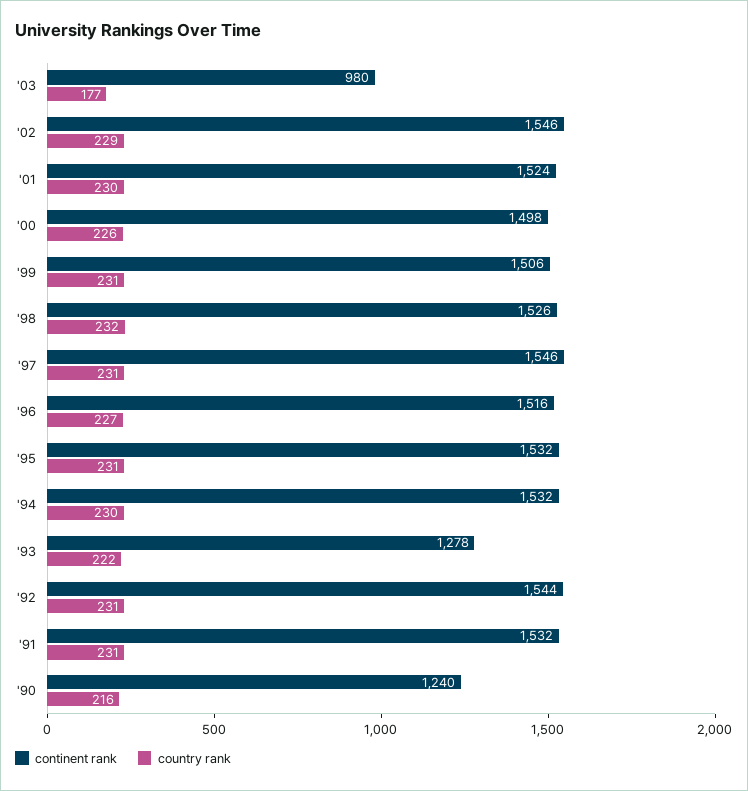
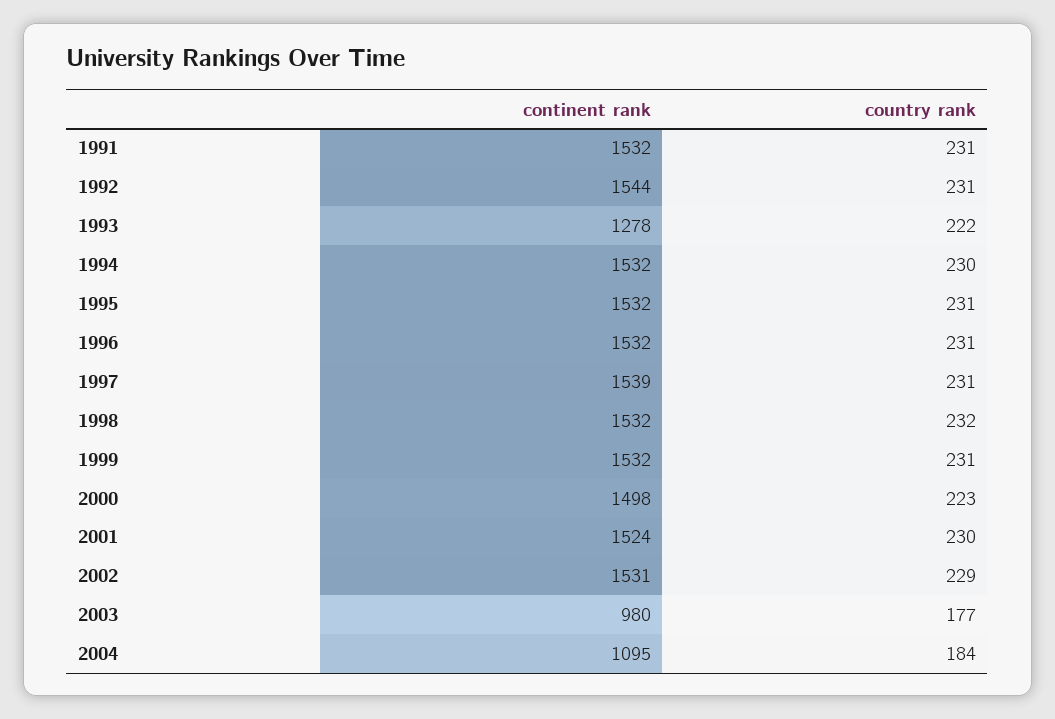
continent rank, '02: 1546 -> 1531
country rank, '00: 226 -> 223
continent rank, '99: 1506 -> 1532
continent rank, '98: 1526 -> 1532
continent rank, '97: 1546 -> 1539
continent rank, '96: 1516 -> 1532
country rank, '96: 227 -> 231
continent rank, '90: 1240 -> none
country rank, '90: 216 -> none
continent rank, 2004: none -> 1095
country rank, 2004: none -> 184

